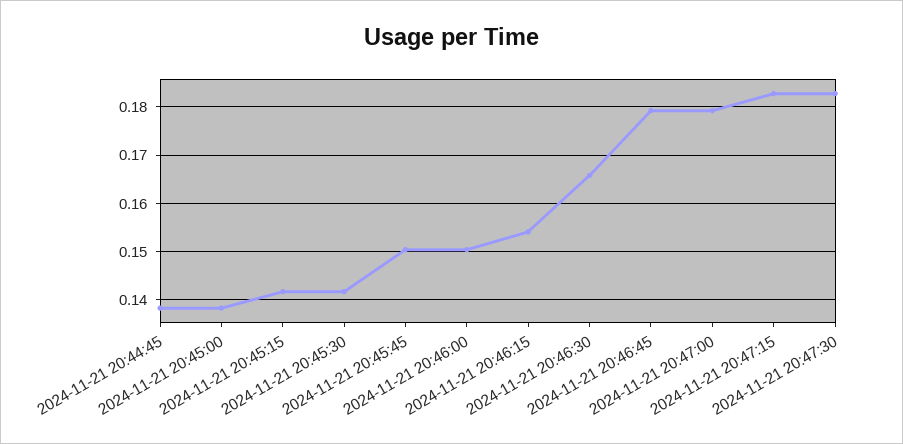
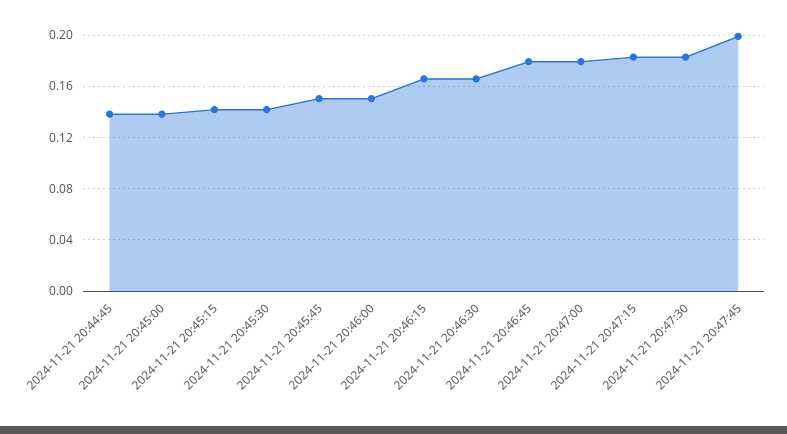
2024-11-21 20:46:15: 0.154 -> 0.165
2024-11-21 20:47:45: none -> 0.2

